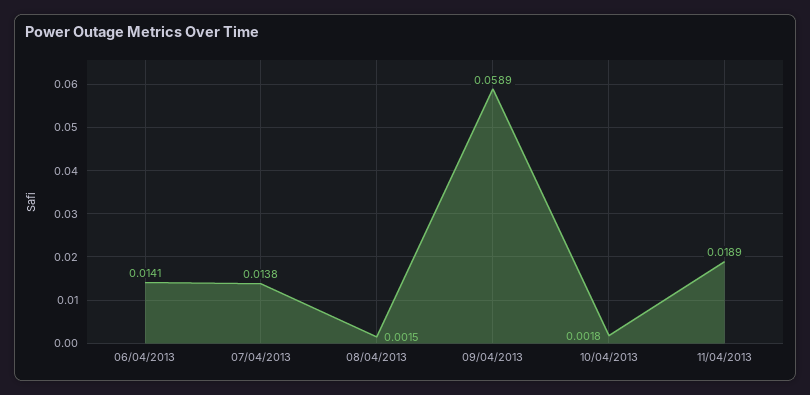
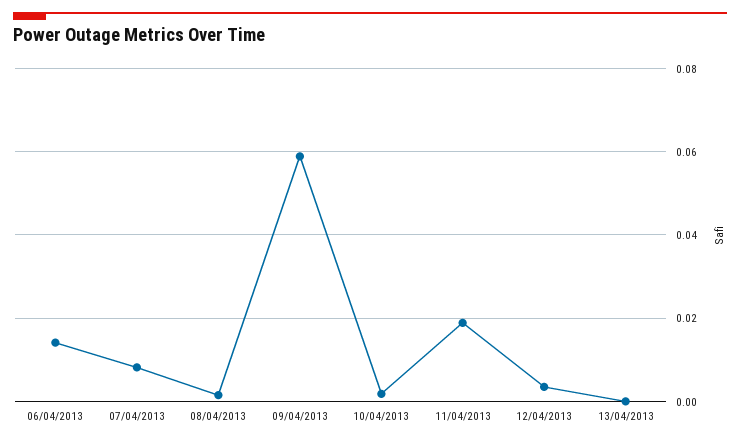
07/04/2013: 0.0138 -> 0.008
12/04/2013: none -> 0.004
13/04/2013: none -> 0

